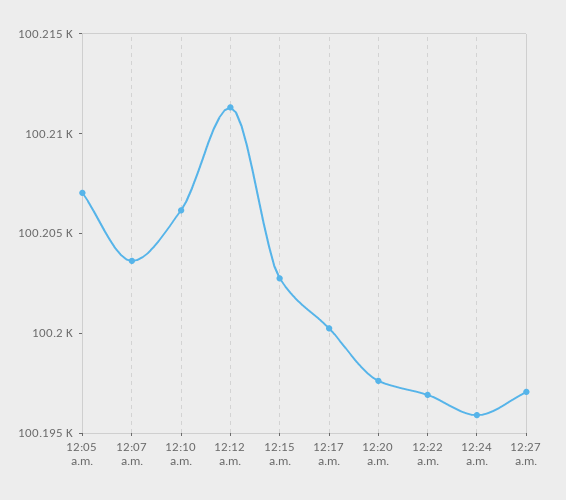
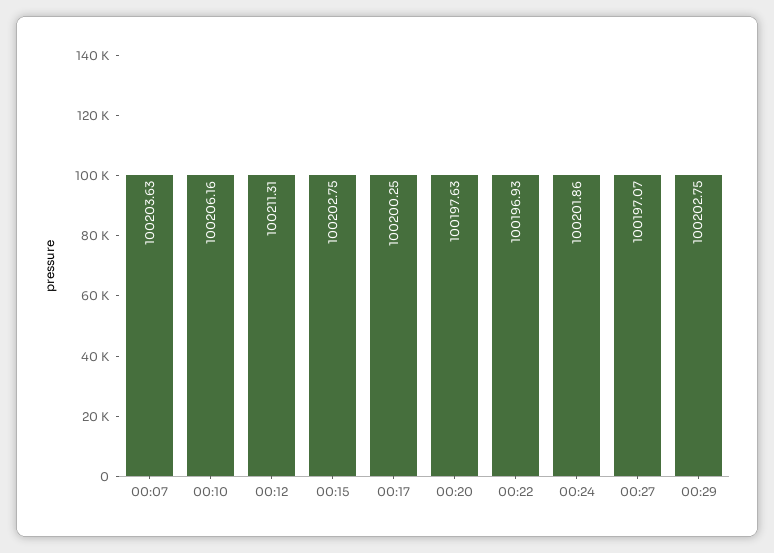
12:05 a.m.: 100207 -> none
12:24 a.m.: 100196 -> 100201.86
00:29: none -> 100202.75

